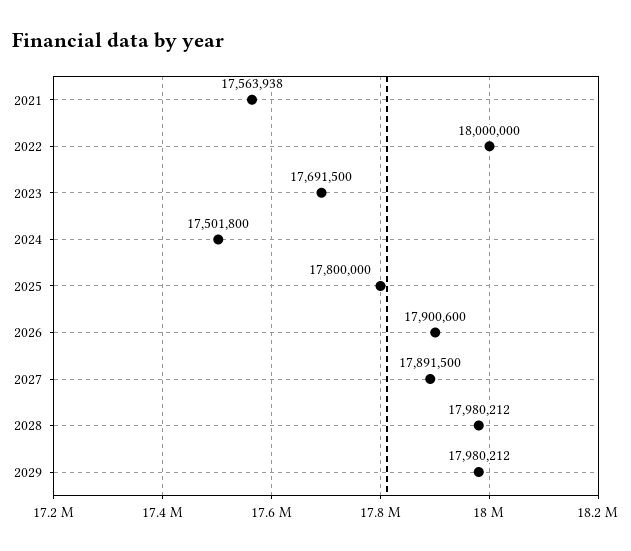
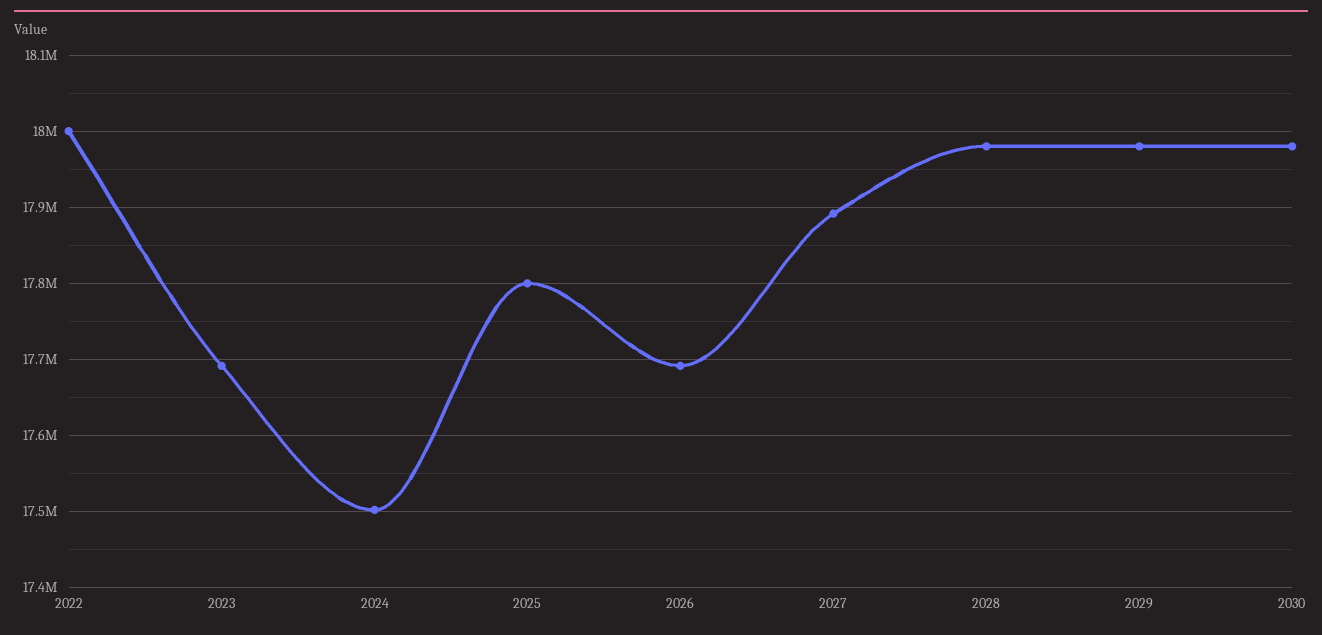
2021: 17563938 -> none
2026: 17900600 -> 17690000
2030: none -> 17980000

